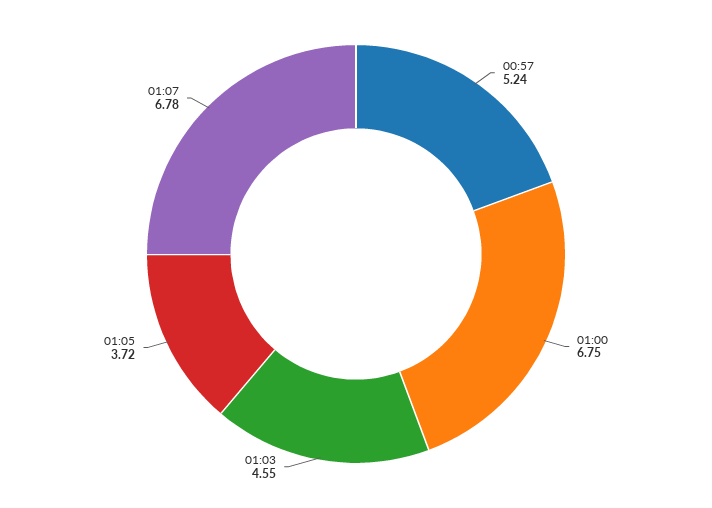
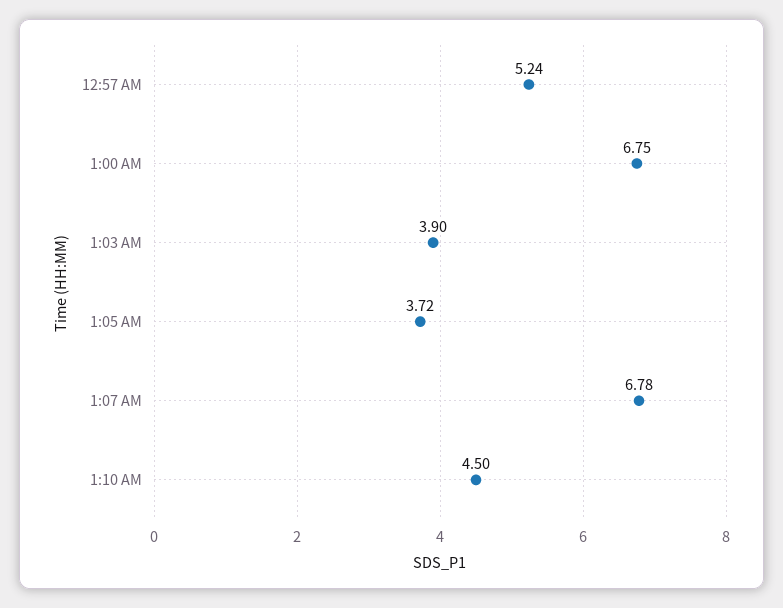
01:03: 4.55 -> 3.9
1:10 AM: none -> 4.5

